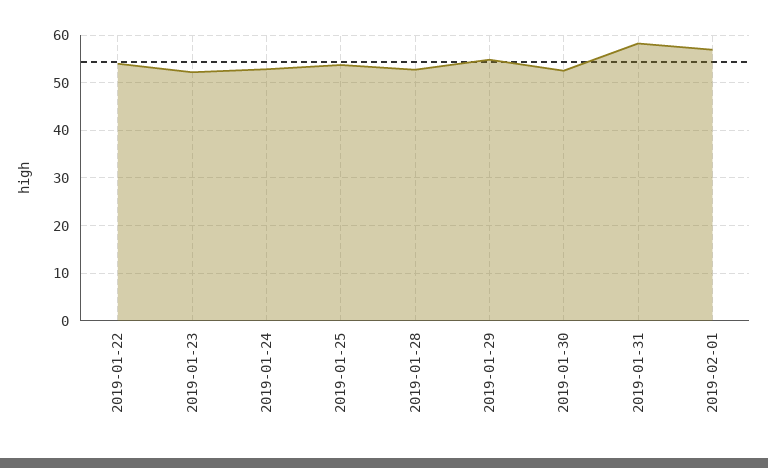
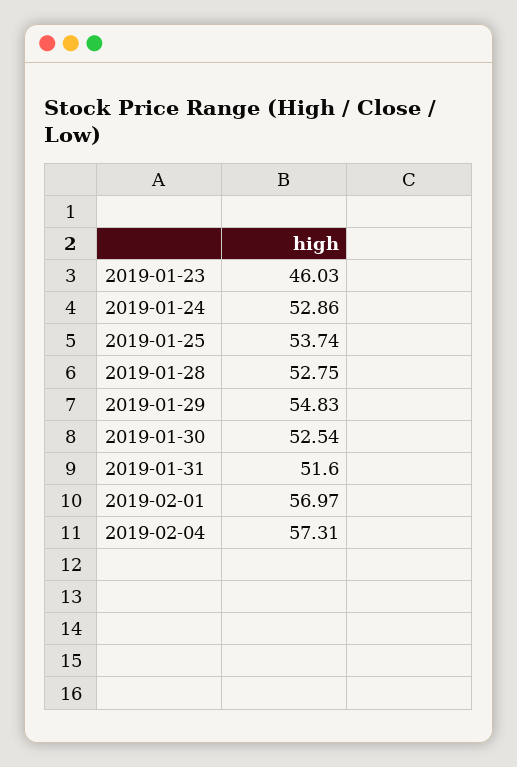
2019-01-22: 54 -> none
2019-01-23: 52 -> 46.03
2019-01-31: 58 -> 51.6
2019-02-04: none -> 57.31

